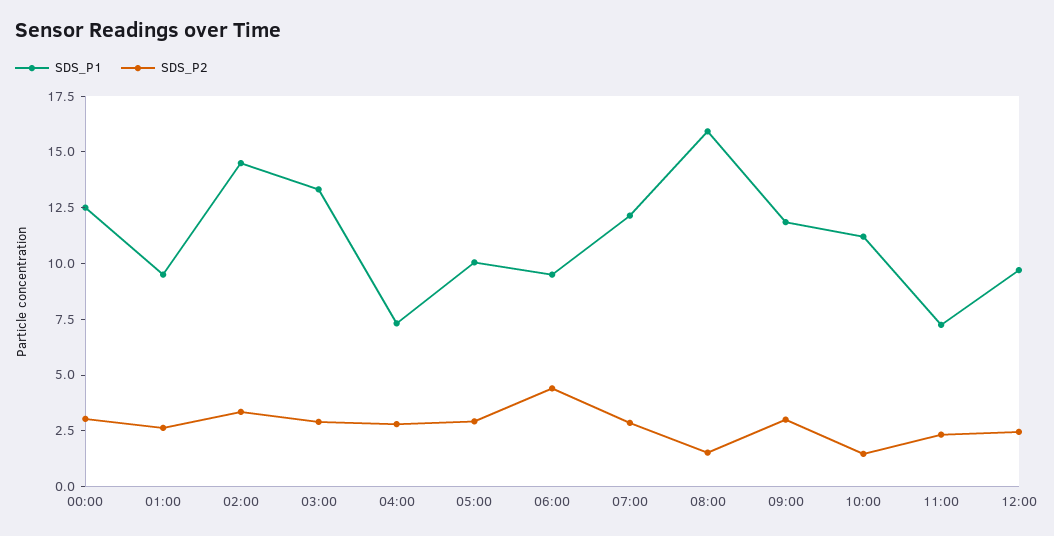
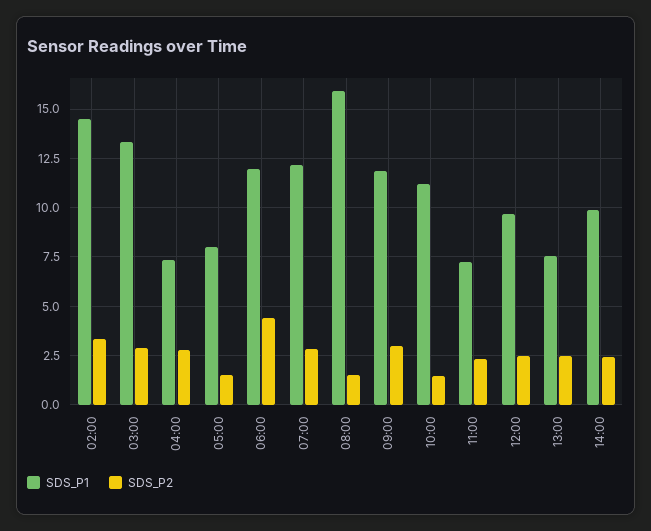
SDS_P1, 00:00: 12.5 -> none
SDS_P2, 00:00: 3 -> none
SDS_P1, 01:00: 9.5 -> none
SDS_P2, 01:00: 2.5 -> none
SDS_P1, 05:00: 10 -> 8
SDS_P2, 05:00: 3 -> 1.5
SDS_P1, 06:00: 9.5 -> 12
SDS_P1, 13:00: none -> 7.5
SDS_P2, 13:00: none -> 2.5
SDS_P1, 14:00: none -> 10
SDS_P2, 14:00: none -> 2.5

